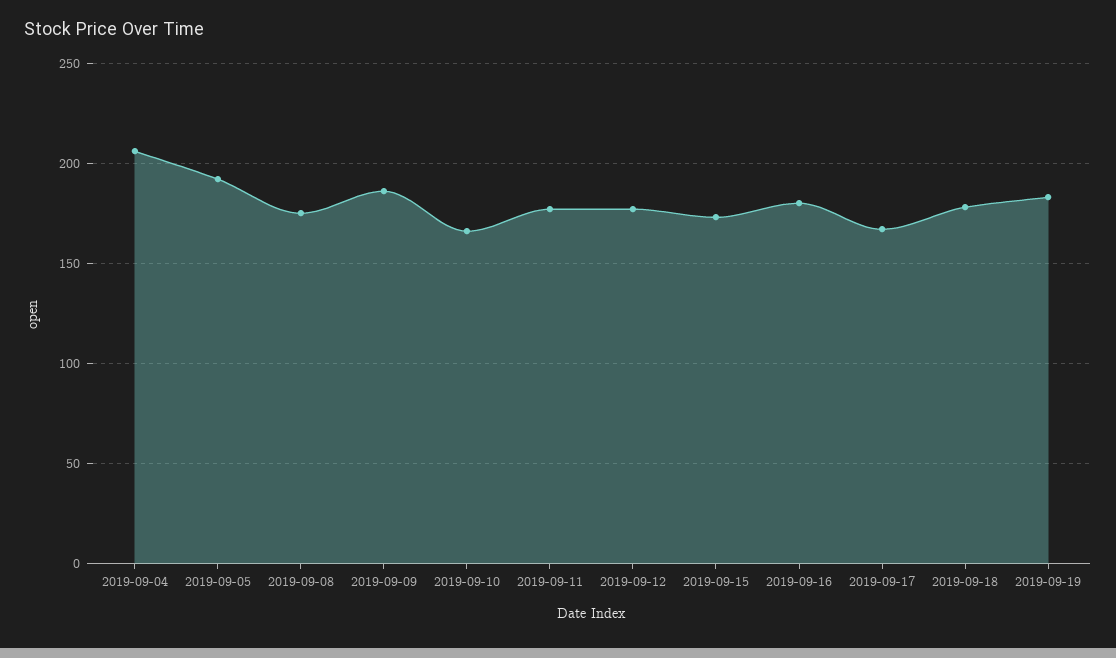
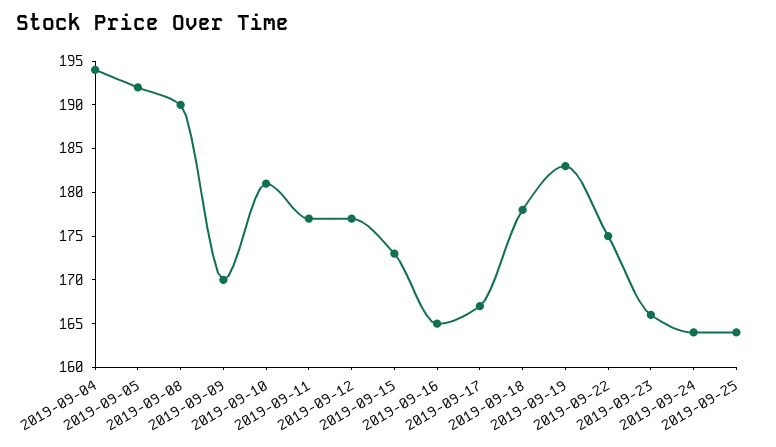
2019-09-04: 205 -> 194
2019-09-08: 175 -> 190
2019-09-09: 185 -> 170
2019-09-10: 165 -> 181
2019-09-16: 180 -> 165
2019-09-22: none -> 175
2019-09-23: none -> 166
2019-09-24: none -> 164
2019-09-25: none -> 164

